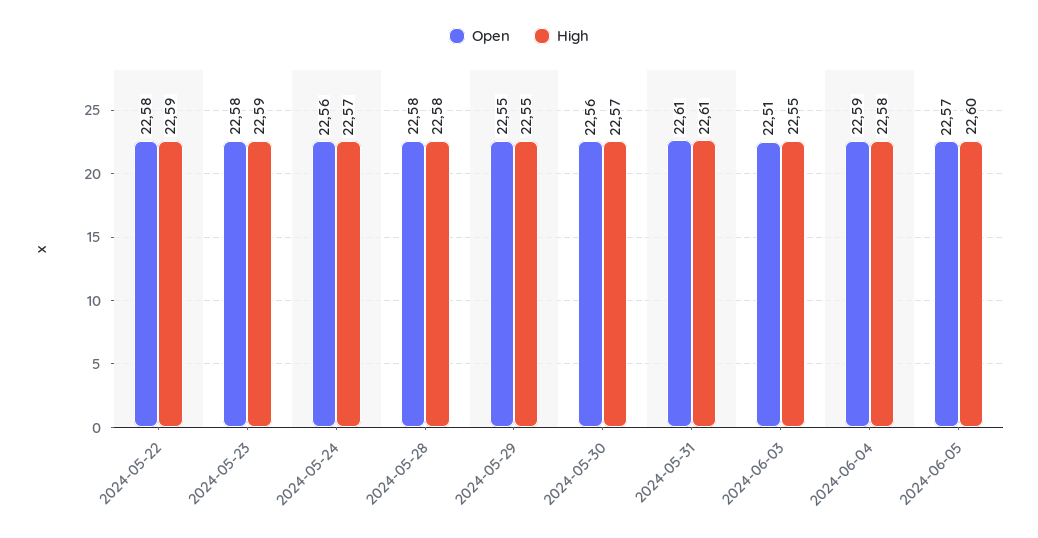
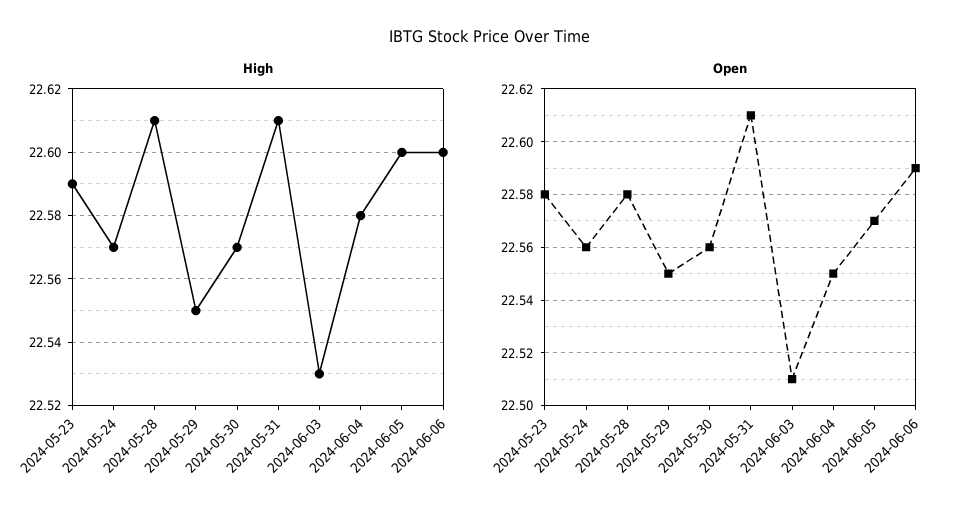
Open, 2024-05-22: 22.58 -> none
High, 2024-05-22: 22.59 -> none
High, 2024-05-28: 22.58 -> 22.61
High, 2024-06-03: 22.55 -> 22.53
Open, 2024-06-04: 22.59 -> 22.55
High, 2024-06-06: none -> 22.6
Open, 2024-06-06: none -> 22.59

